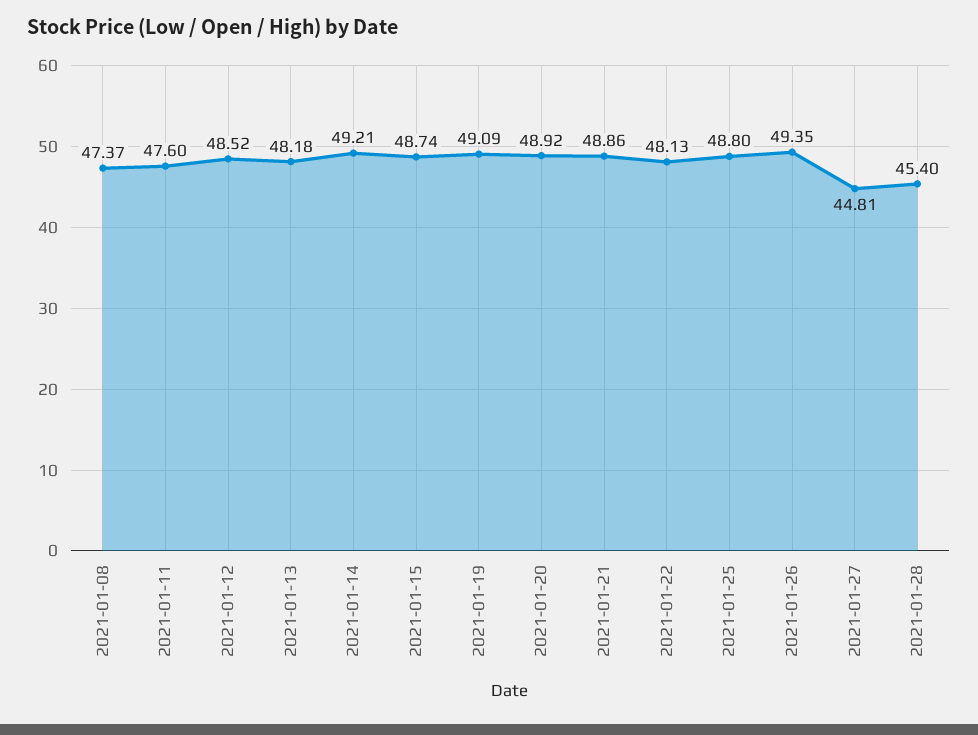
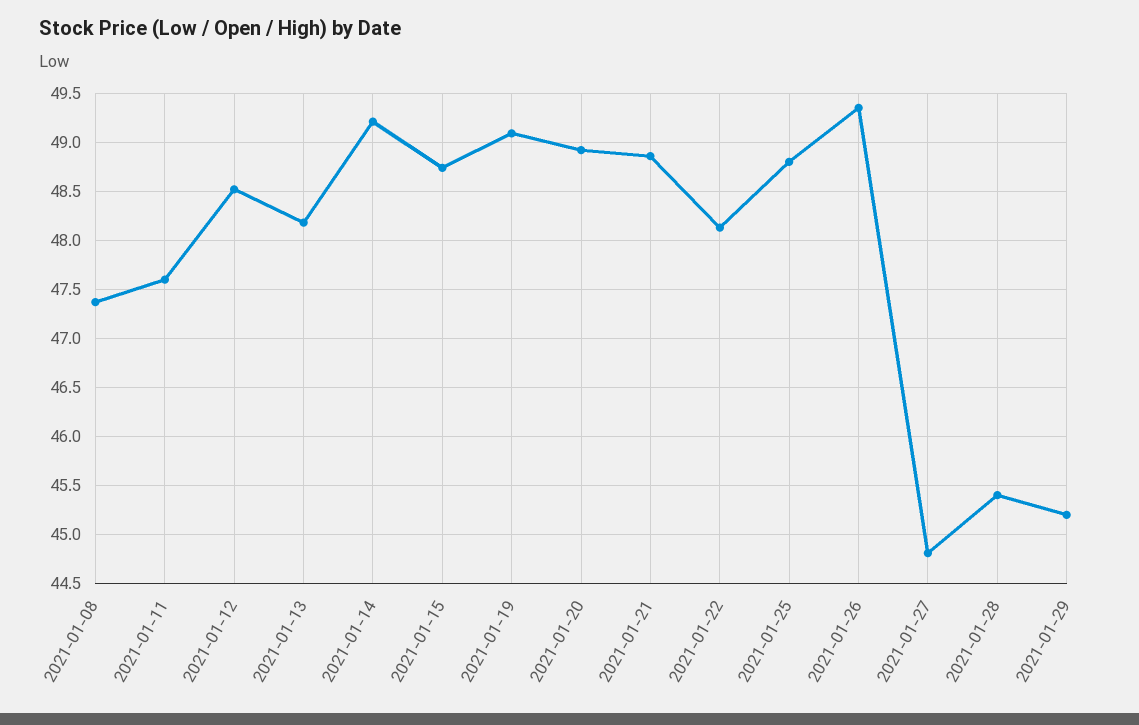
2021-01-29: none -> 45.2

